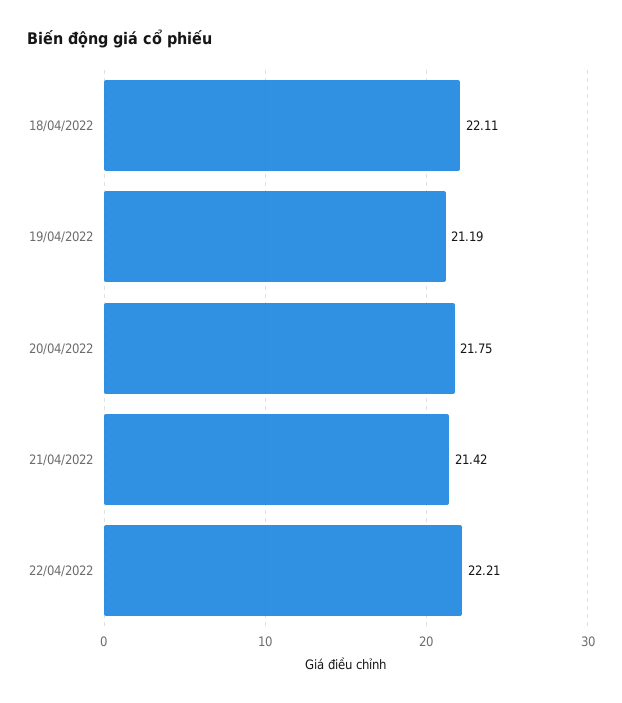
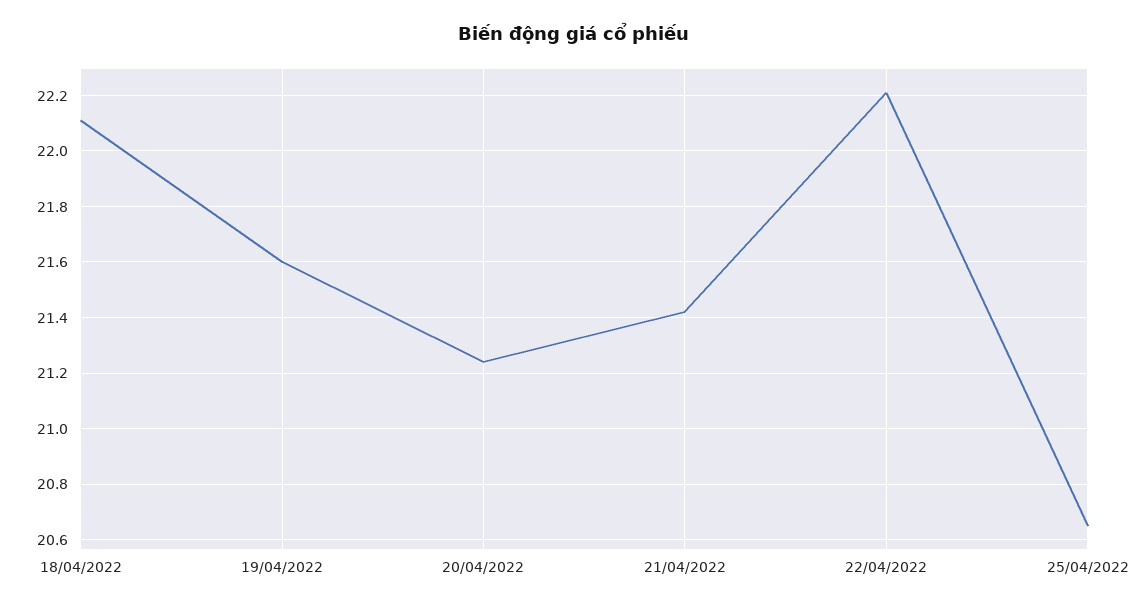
19/04/2022: 21.19 -> 21.6
20/04/2022: 21.75 -> 21.25
25/04/2022: none -> 20.65

